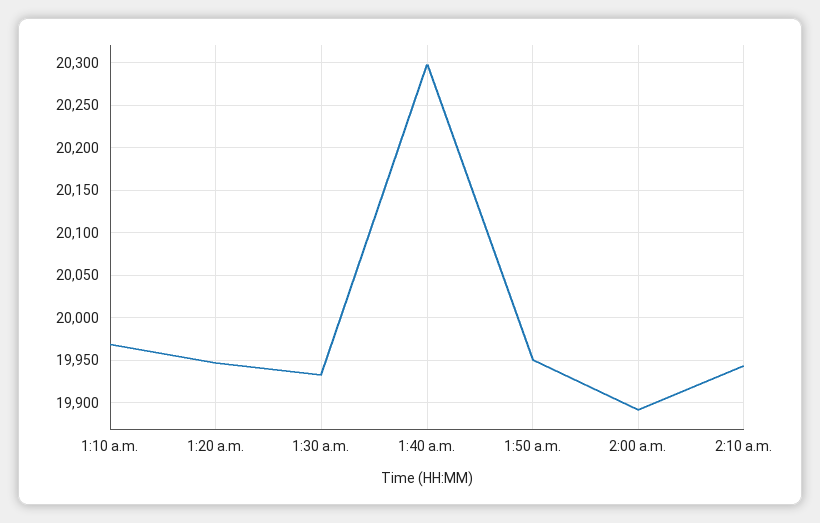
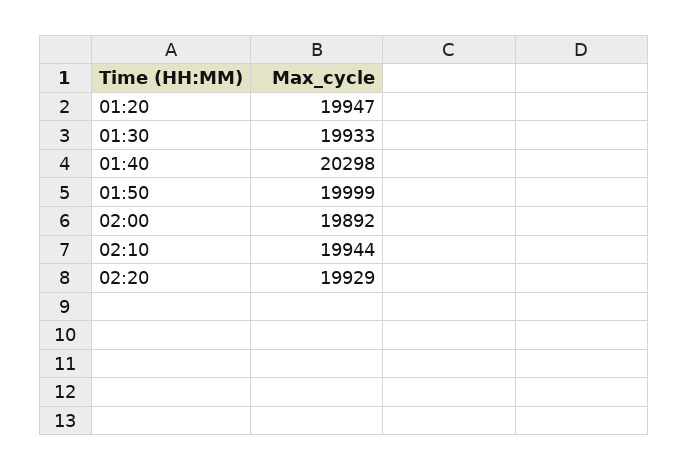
1:10 a.m.: 19970 -> none
1:50 a.m.: 19950 -> 19999
02:20: none -> 19929

